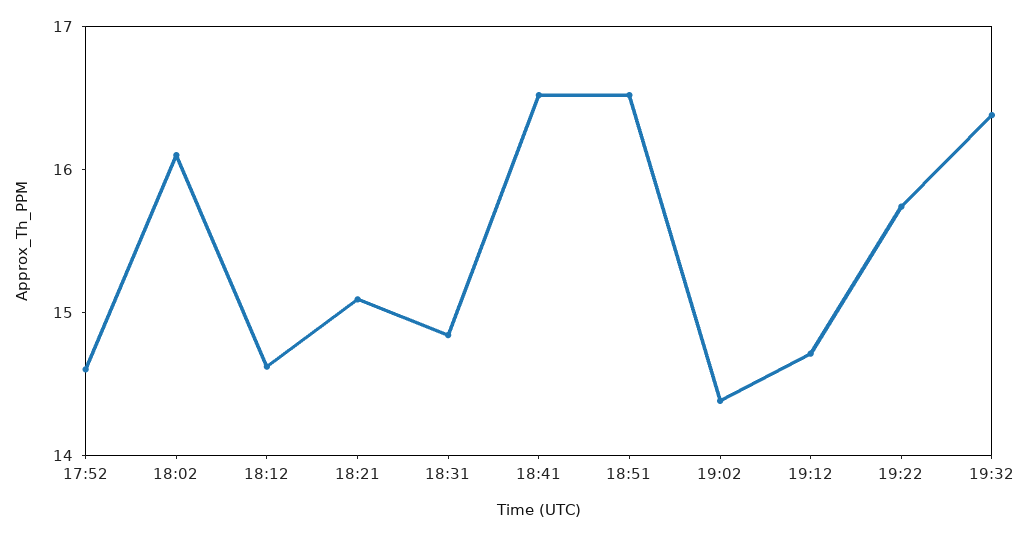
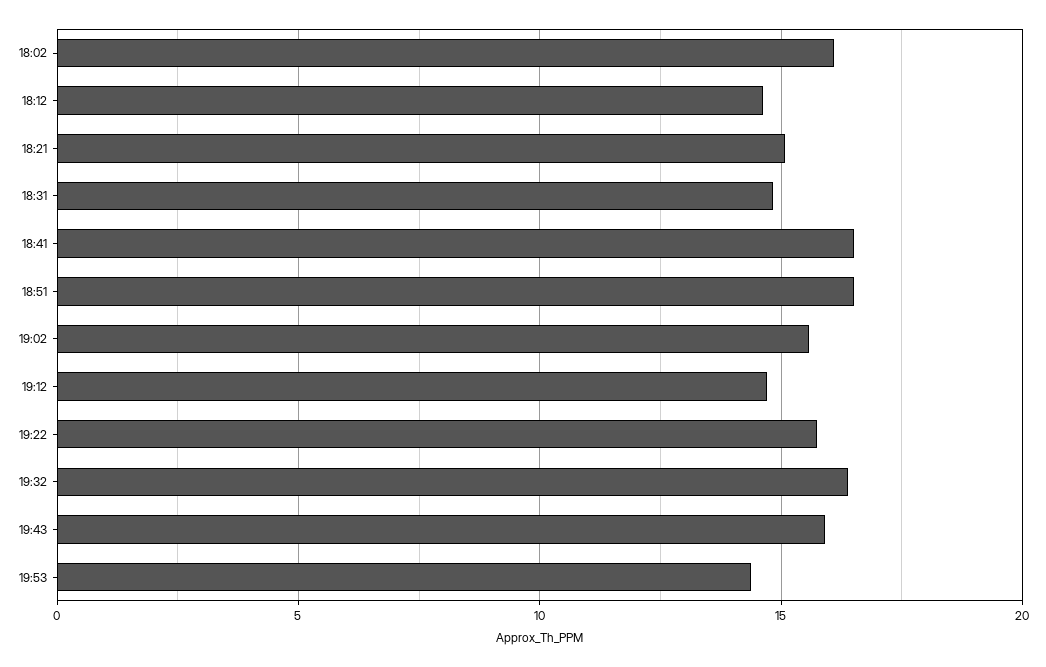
17:52: 14.6 -> none
19:02: 14.4 -> 15.5
19:43: none -> 16
19:53: none -> 14.5

